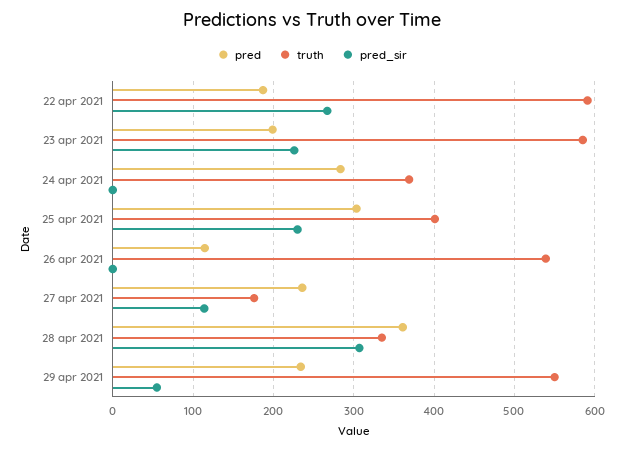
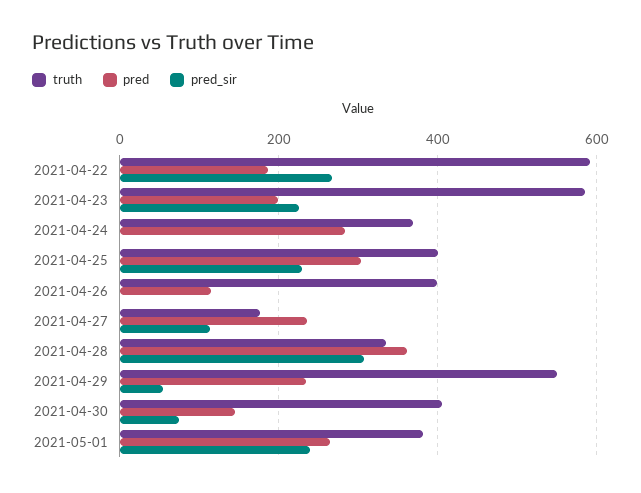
truth, 26 apr 2021: 540 -> 400
truth, 2021-04-30: none -> 400
pred, 2021-04-30: none -> 140
pred_sir, 2021-04-30: none -> 80
truth, 2021-05-01: none -> 380
pred, 2021-05-01: none -> 260
pred_sir, 2021-05-01: none -> 240

